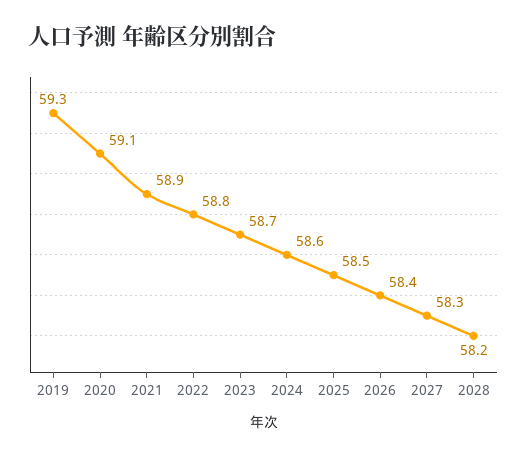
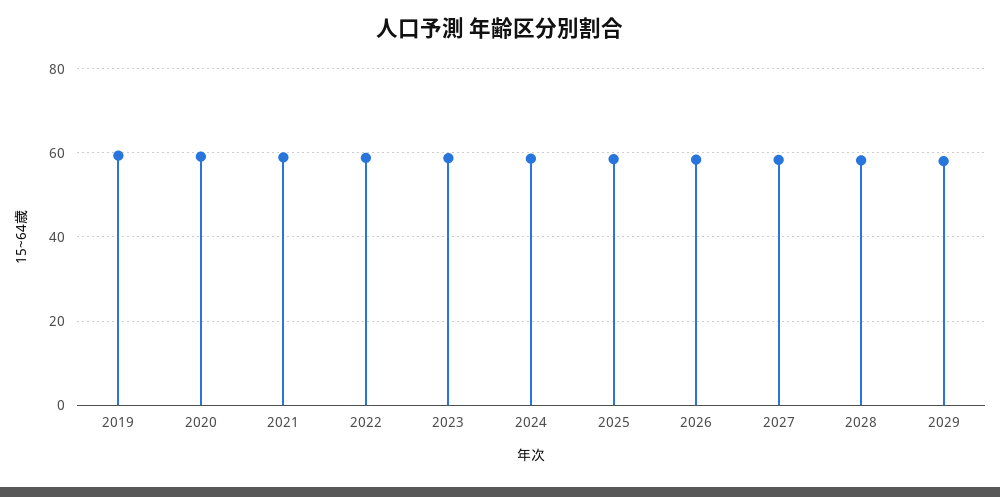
2029: none -> 58

